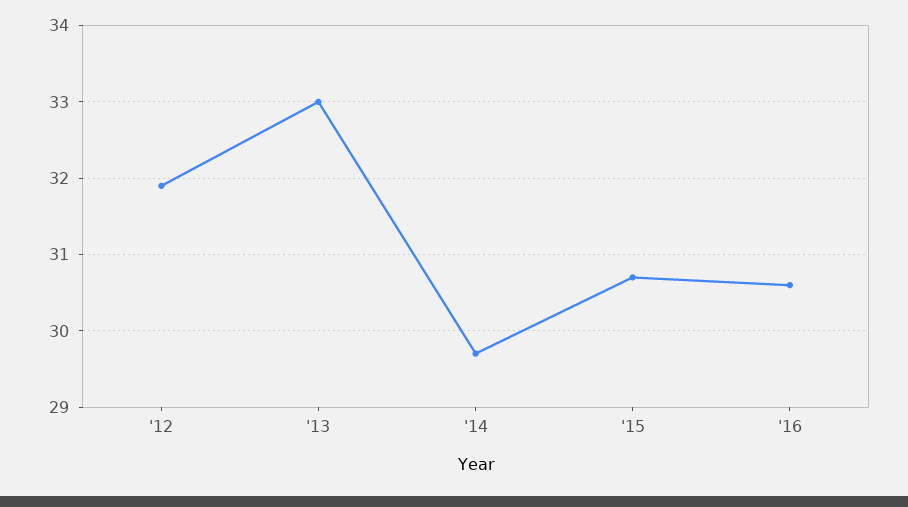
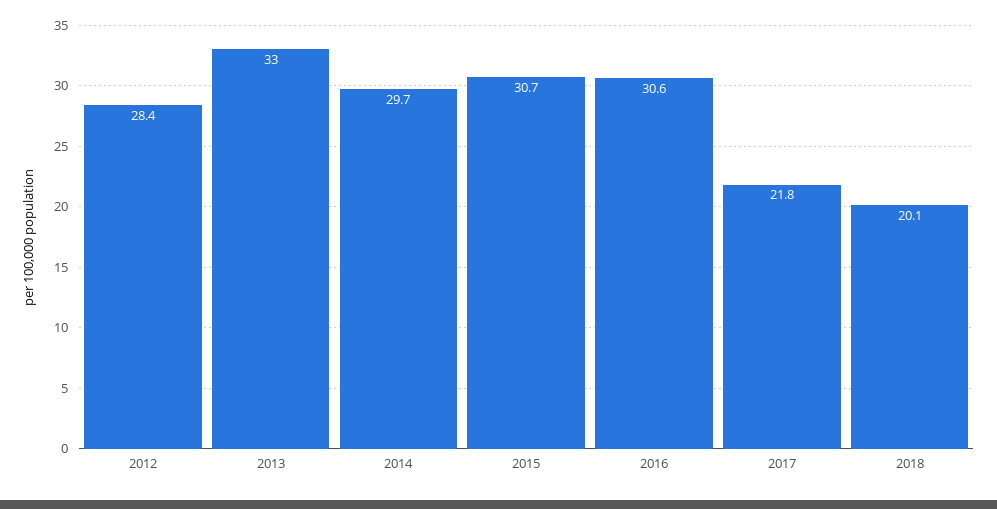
'12: 31.9 -> 28.4
2017: none -> 21.8
2018: none -> 20.1

